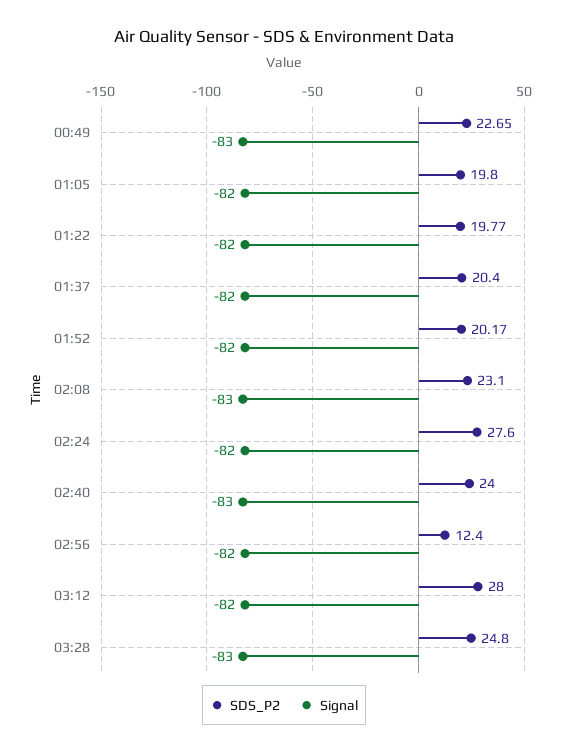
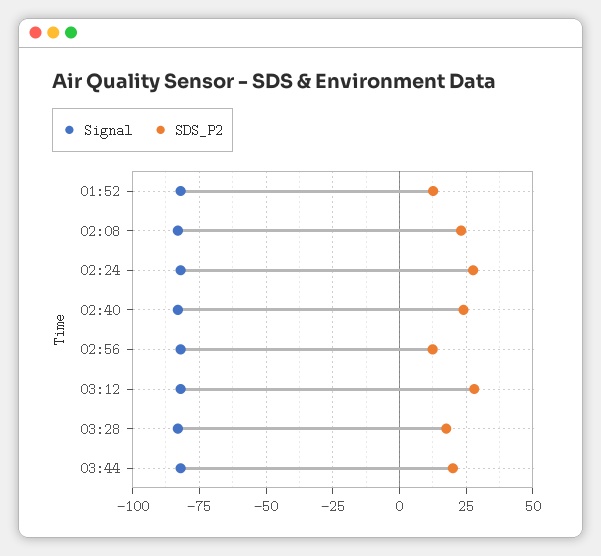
SDS_P2, 00:49: 22.65 -> none
Signal, 00:49: -83 -> none
SDS_P2, 01:05: 19.8 -> none
Signal, 01:05: -82 -> none
SDS_P2, 01:22: 19.77 -> none
Signal, 01:22: -82 -> none
SDS_P2, 01:37: 20.4 -> none
Signal, 01:37: -82 -> none
SDS_P2, 01:52: 20.17 -> 12.5
SDS_P2, 03:28: 24.8 -> 17.5
Signal, 03:44: none -> -82.5
SDS_P2, 03:44: none -> 20

